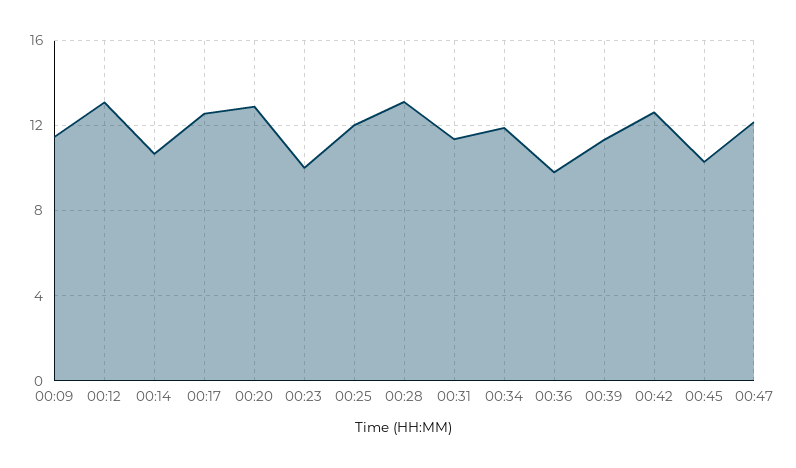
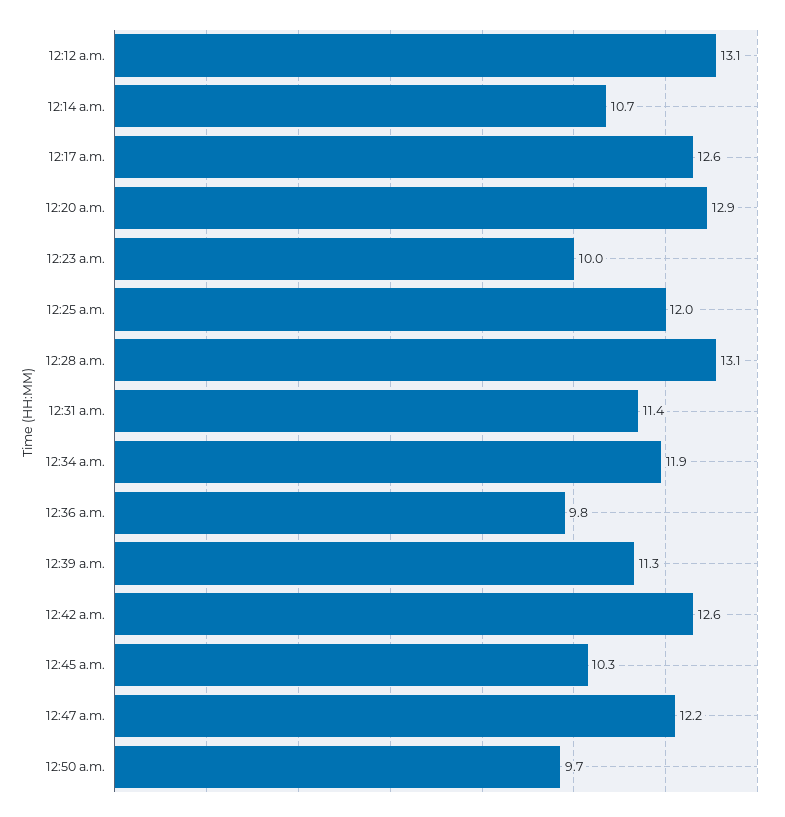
00:09: 11.5 -> none
12:50 a.m.: none -> 9.7

